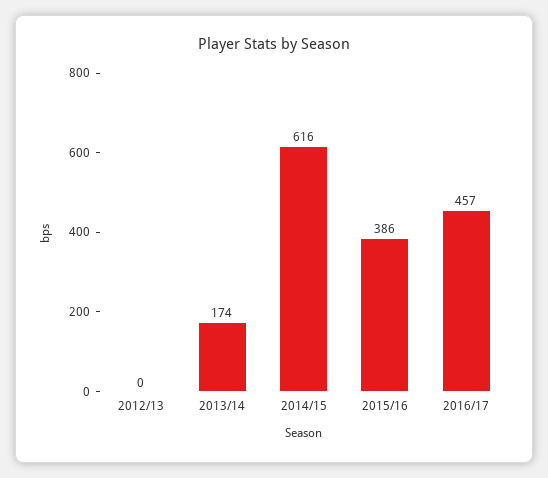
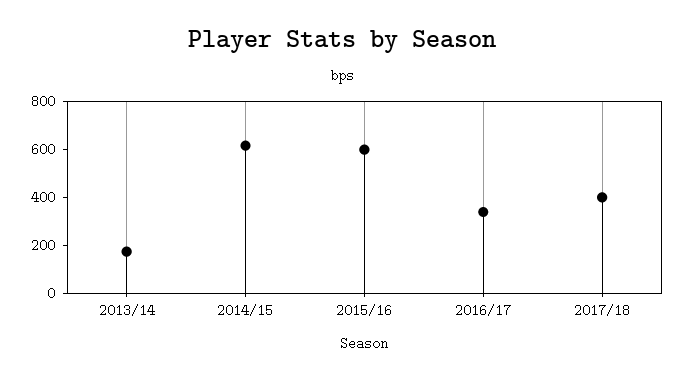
2012/13: 0 -> none
2015/16: 386 -> 600
2016/17: 457 -> 350
2017/18: none -> 400

